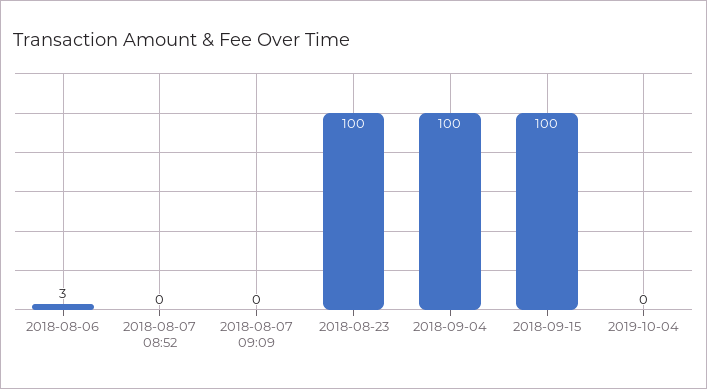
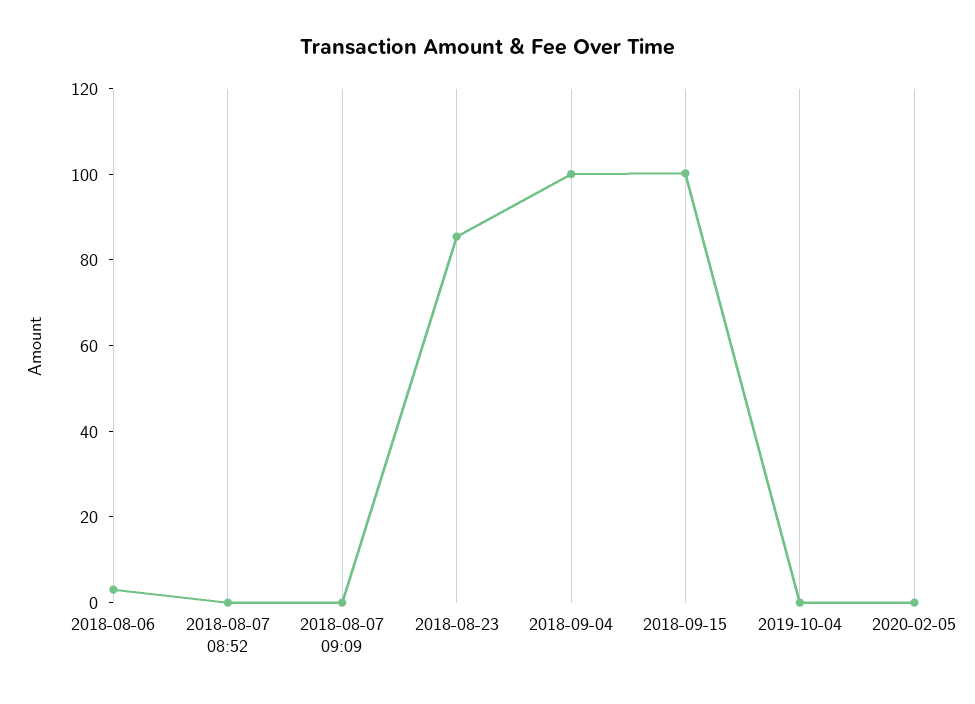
2018-08-23: 100 -> 85
2020-02-05: none -> 0

